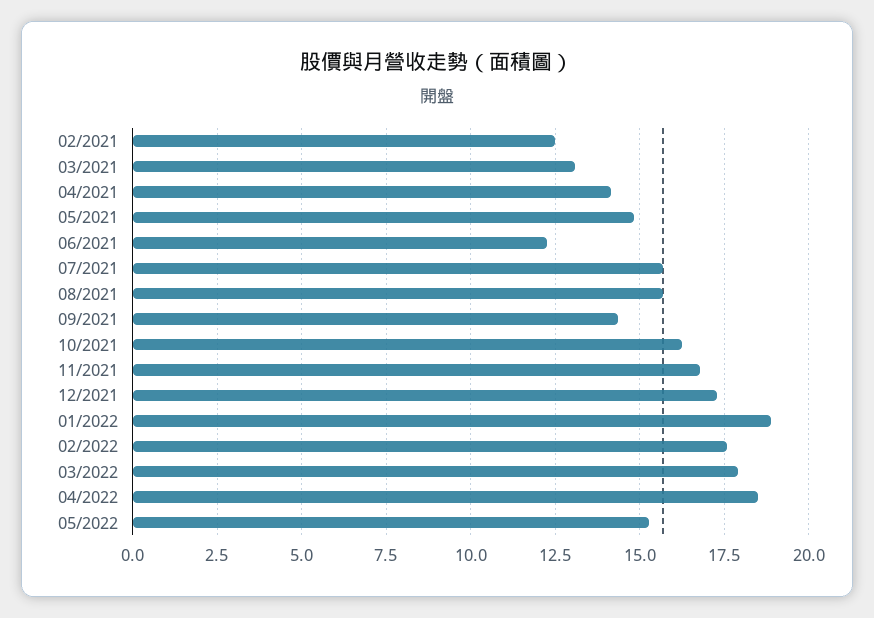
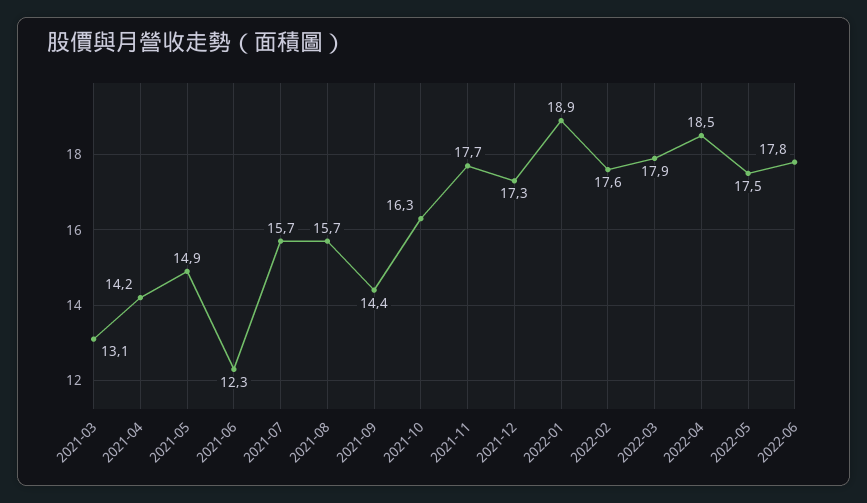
02/2021: 12.5 -> none
11/2021: 16.75 -> 17.7
05/2022: 15.25 -> 17.5
2022-06: none -> 17.8

